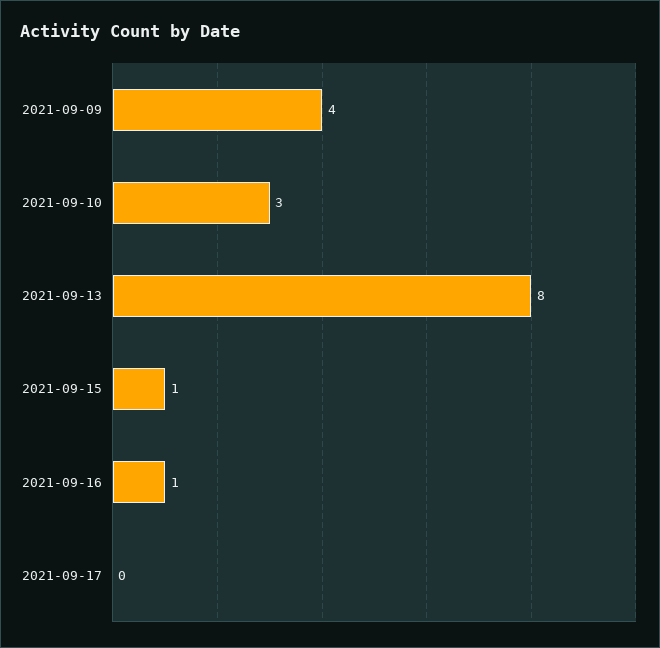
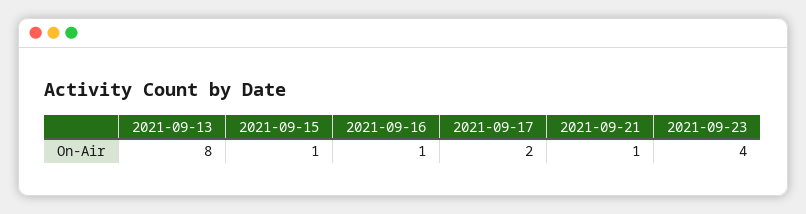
2021-09-09: 4 -> none
2021-09-10: 3 -> none
2021-09-17: 0 -> 2
2021-09-21: none -> 1
2021-09-23: none -> 4

